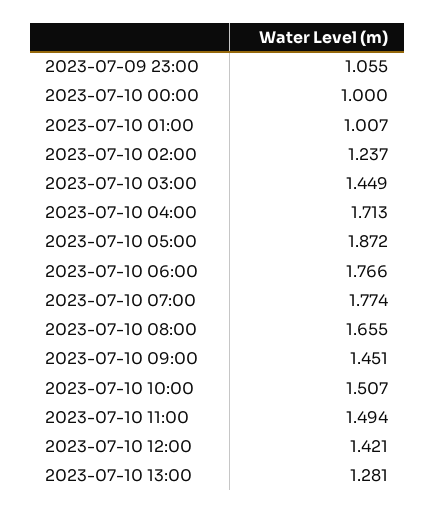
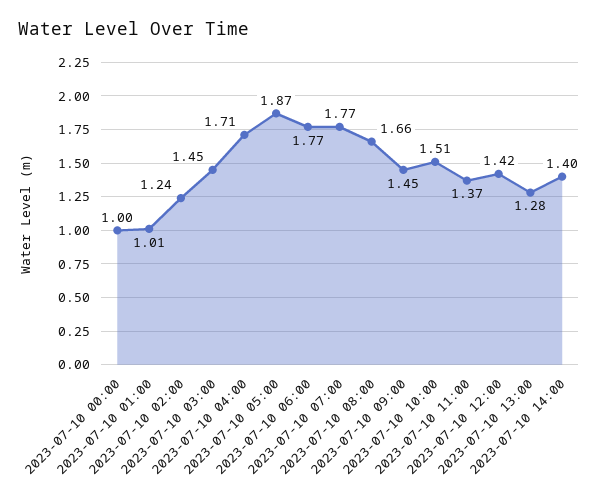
2023-07-09 23:00: 1.055 -> none
2023-07-10 11:00: 1.494 -> 1.37
2023-07-10 14:00: none -> 1.4

